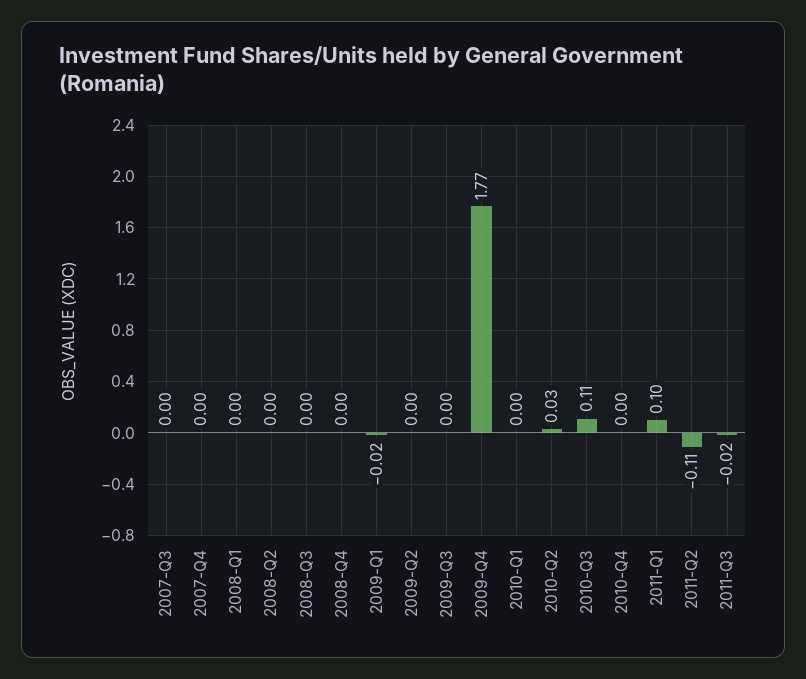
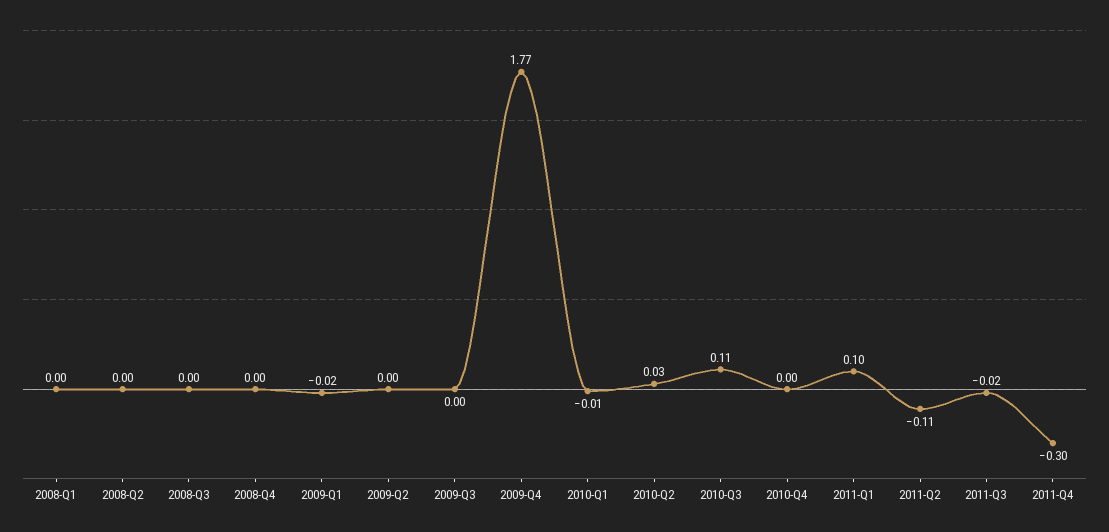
2007-Q3: 0 -> none
2007-Q4: 0 -> none
2010-Q1: 0 -> -0.01
2011-Q4: none -> -0.3

